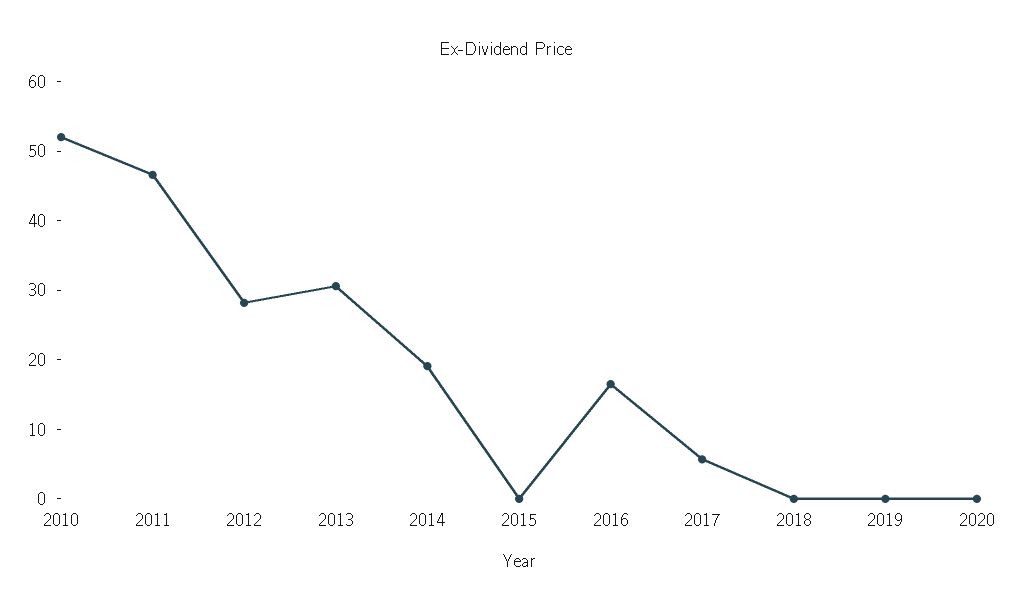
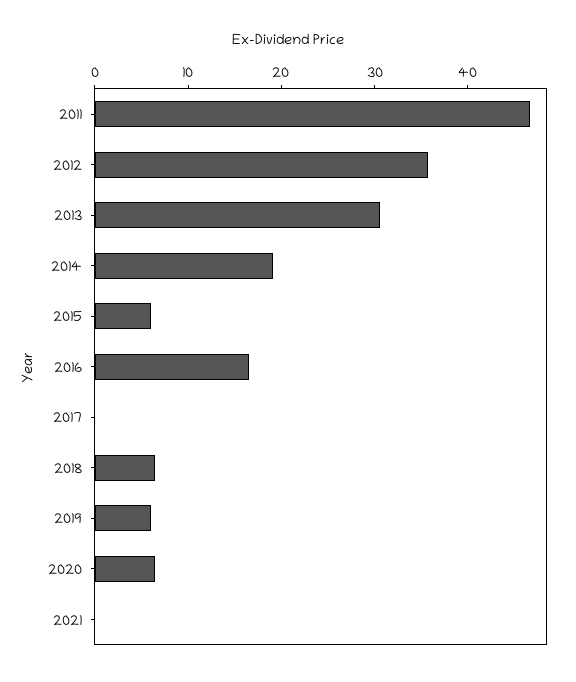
2010: 52 -> none
2012: 28 -> 36
2015: 0 -> 6
2017: 6 -> 0
2018: 0 -> 6
2019: 0 -> 6
2020: 0 -> 6
2021: none -> 0

